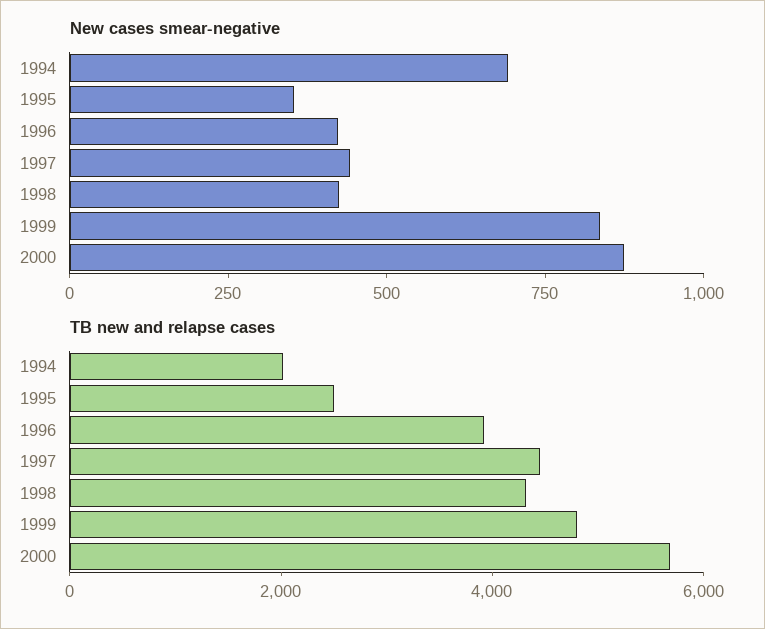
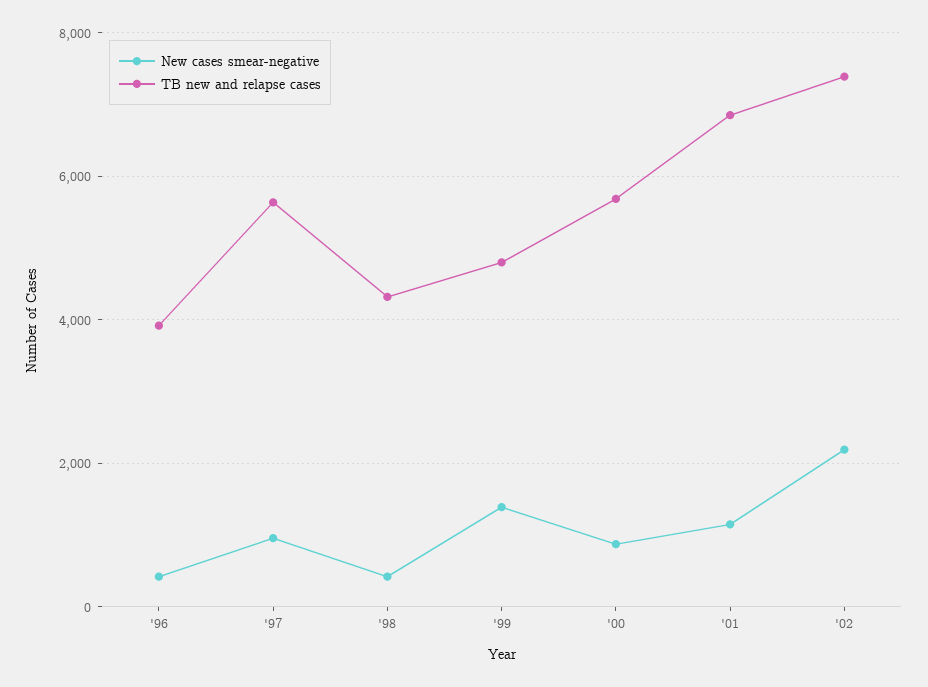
New cases smear-negative, 1994: 700 -> none
New cases smear-negative, 1995: 350 -> none
New cases smear-negative, 1997: 450 -> 1000
New cases smear-negative, 1999: 850 -> 1400
TB new and relapse cases, 1994: 2000 -> none
TB new and relapse cases, 1995: 2500 -> none
TB new and relapse cases, 1997: 4500 -> 5600
New cases smear-negative, '01: none -> 1200
TB new and relapse cases, '01: none -> 6800
New cases smear-negative, '02: none -> 2200
TB new and relapse cases, '02: none -> 7400

